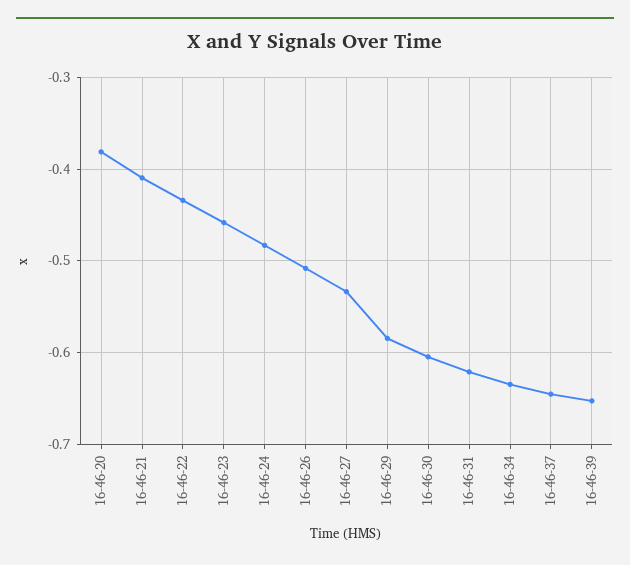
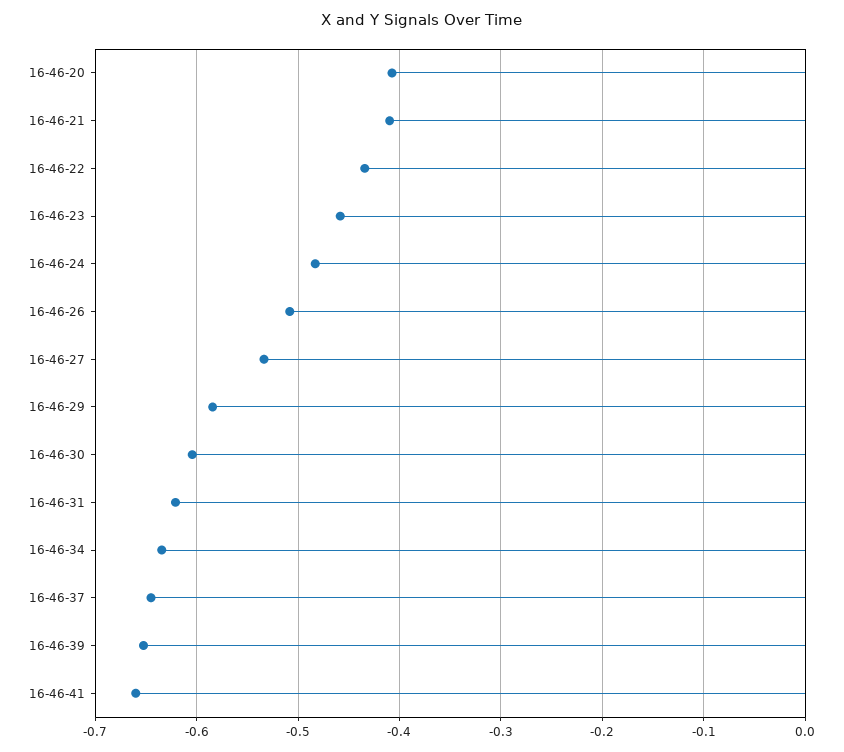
16-46-20: -0.38 -> -0.41
16-46-41: none -> -0.66

